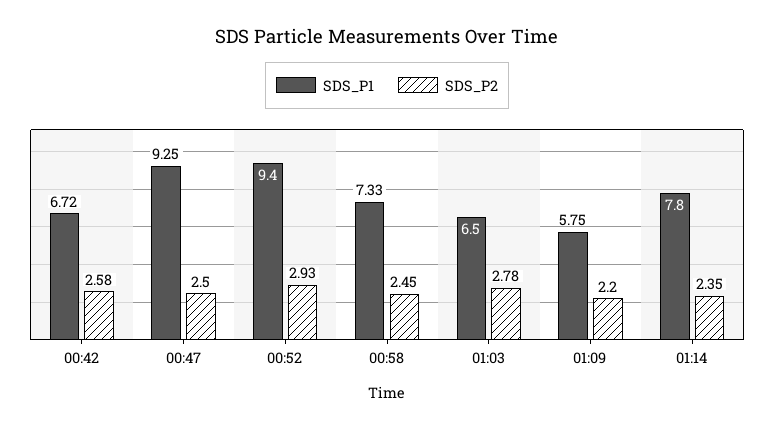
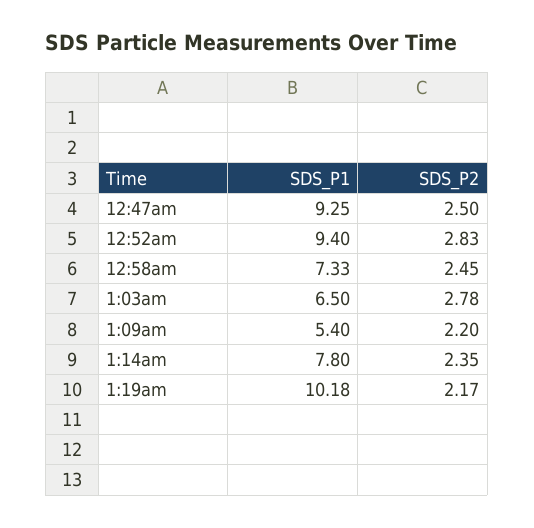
SDS_P1, 00:42: 6.72 -> none
SDS_P2, 00:42: 2.58 -> none
SDS_P2, 00:52: 2.93 -> 2.83
SDS_P1, 01:09: 5.75 -> 5.4
SDS_P1, 1:19am: none -> 10.18
SDS_P2, 1:19am: none -> 2.17

